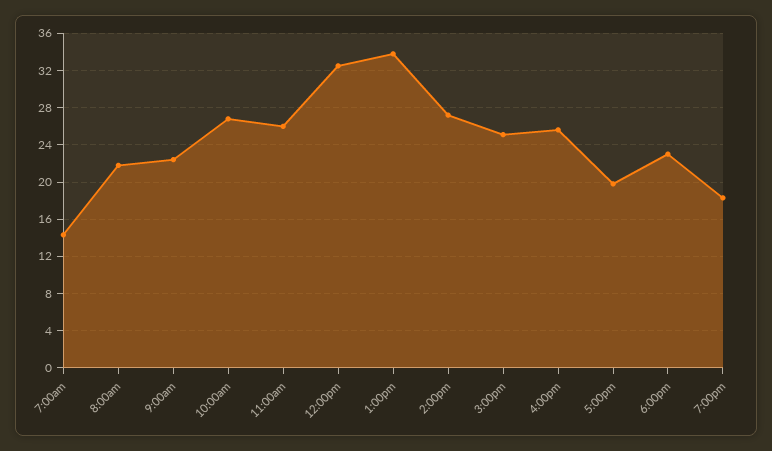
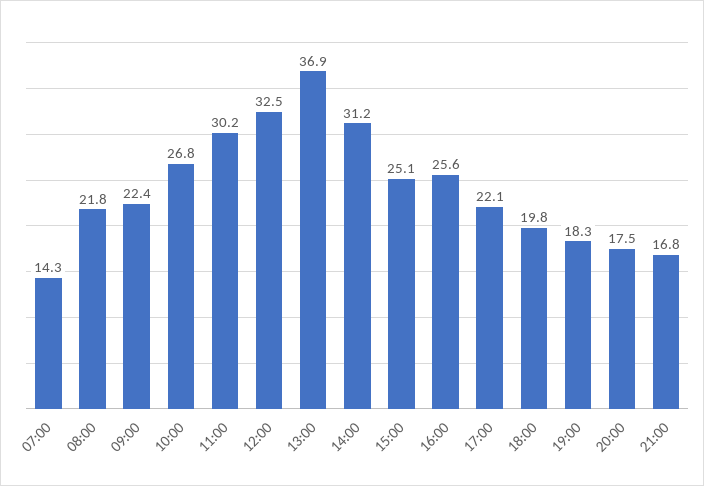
11:00am: 26 -> 30.2
1:00pm: 34 -> 36.9
2:00pm: 27 -> 31.2
5:00pm: 20 -> 22.1
6:00pm: 23 -> 19.8
20:00: none -> 17.5
21:00: none -> 16.8

